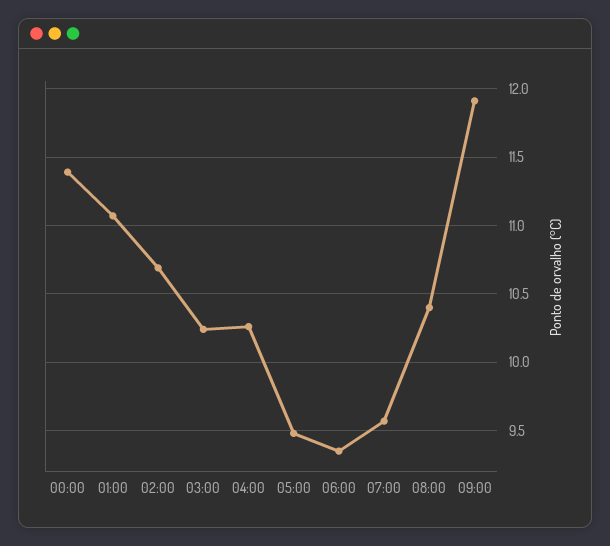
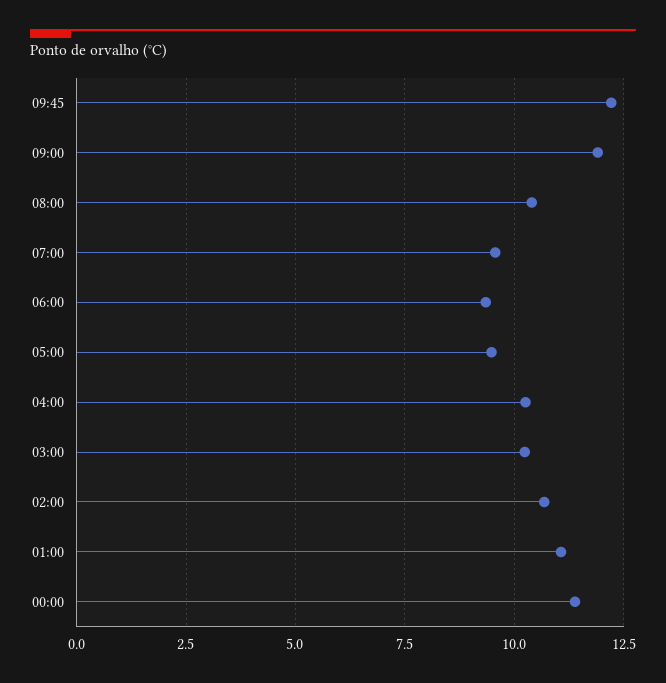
09:45: none -> 12.25

